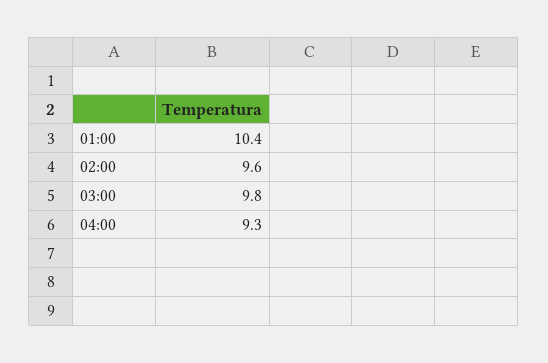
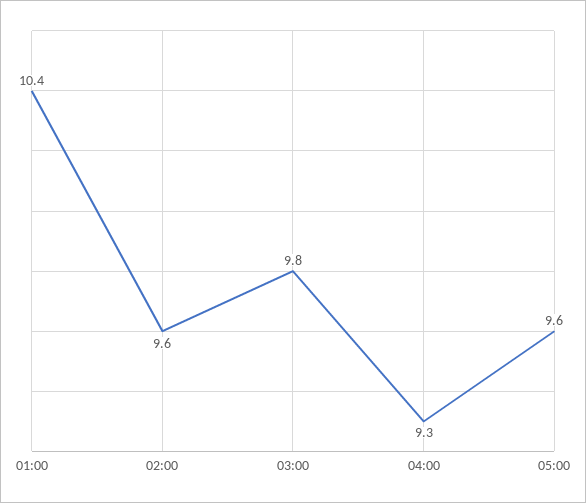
05:00: none -> 9.6

